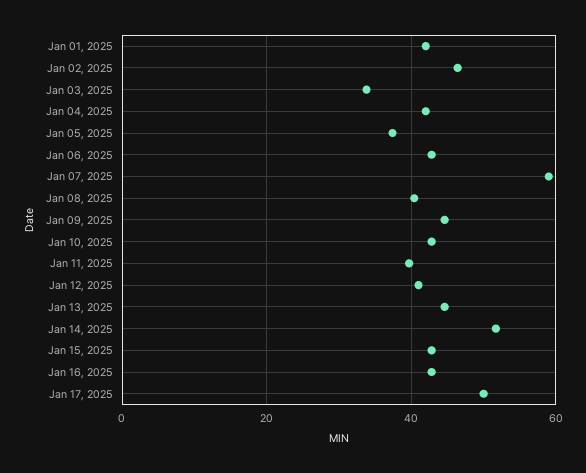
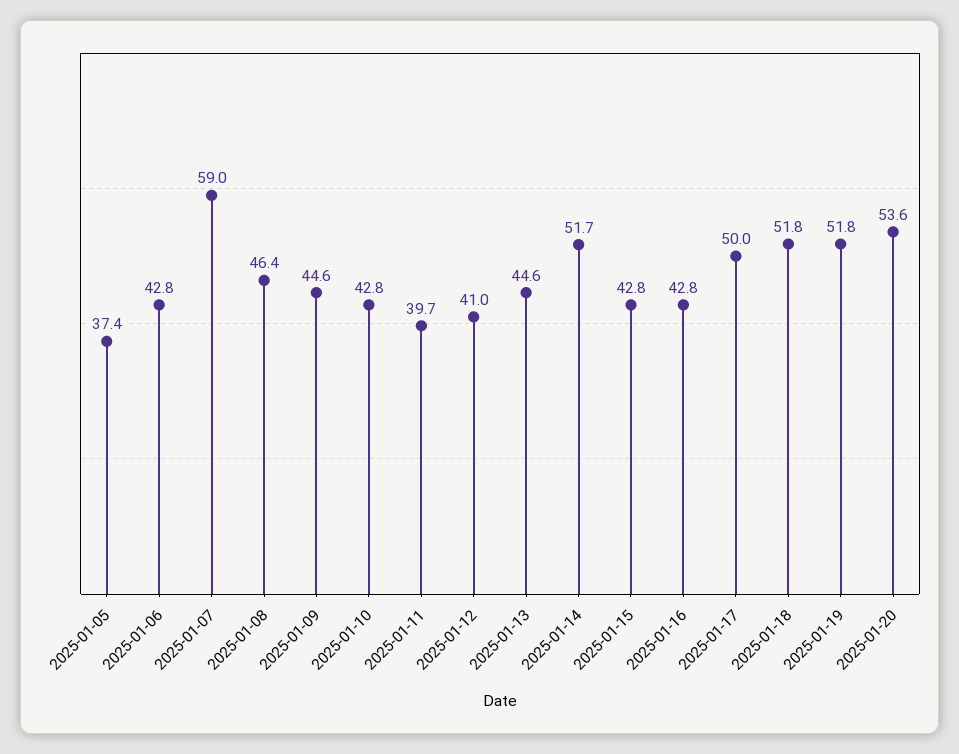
Jan 01, 2025: 42 -> none
Jan 02, 2025: 46 -> none
Jan 03, 2025: 34 -> none
Jan 04, 2025: 42 -> none
Jan 08, 2025: 40 -> 46.4
2025-01-18: none -> 51.8
2025-01-19: none -> 51.8
2025-01-20: none -> 53.6

